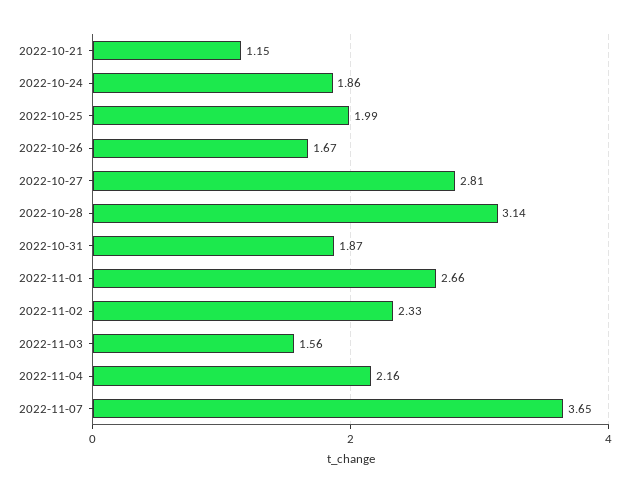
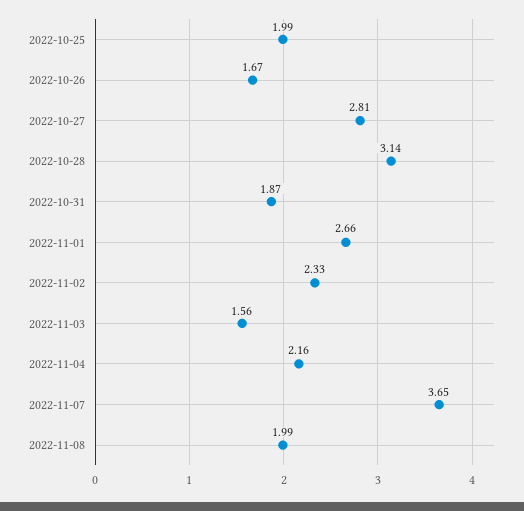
2022-10-21: 1.15 -> none
2022-10-24: 1.86 -> none
2022-11-08: none -> 1.99

